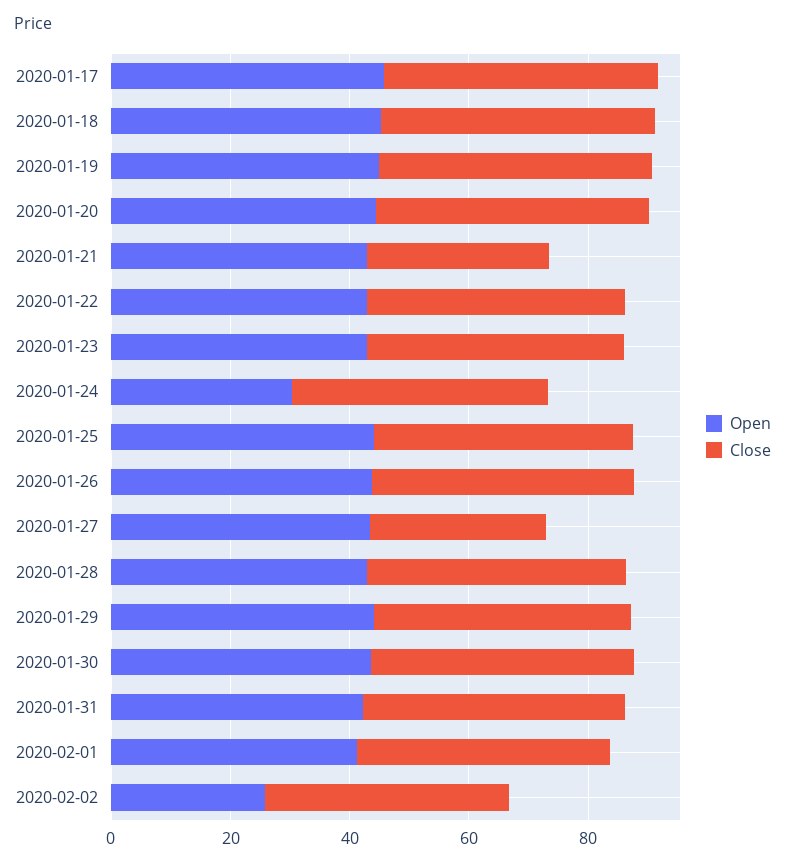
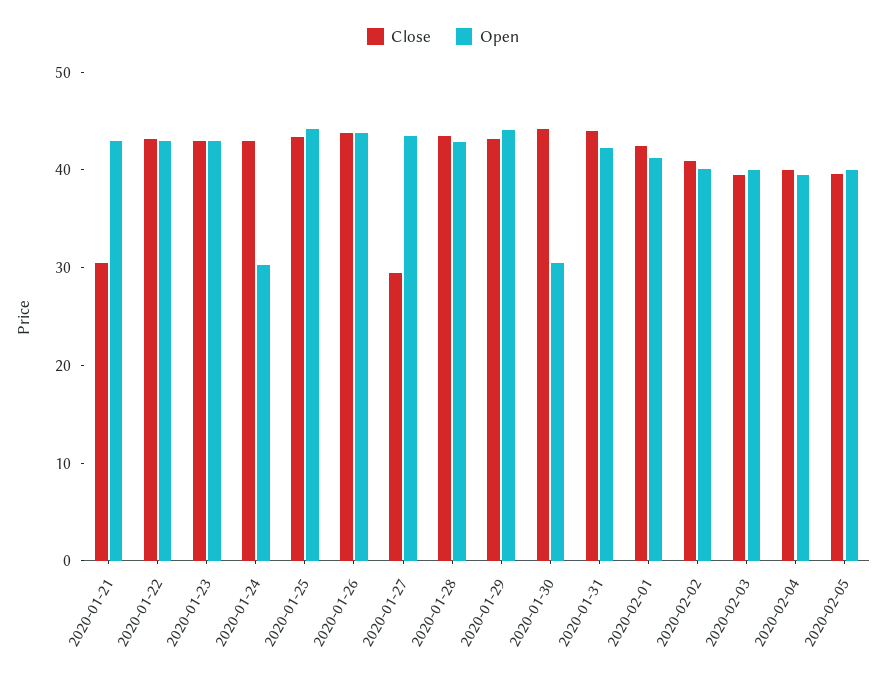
Open, 2020-01-17: 45 -> none
Close, 2020-01-17: 45 -> none
Open, 2020-01-18: 45 -> none
Close, 2020-01-18: 45 -> none
Open, 2020-01-19: 45 -> none
Close, 2020-01-19: 45 -> none
Open, 2020-01-20: 45 -> none
Close, 2020-01-20: 45 -> none
Open, 2020-01-30: 45 -> 30
Open, 2020-02-02: 25 -> 40
Close, 2020-02-03: none -> 40
Open, 2020-02-03: none -> 40
Close, 2020-02-04: none -> 40
Open, 2020-02-04: none -> 40
Close, 2020-02-05: none -> 40
Open, 2020-02-05: none -> 40

